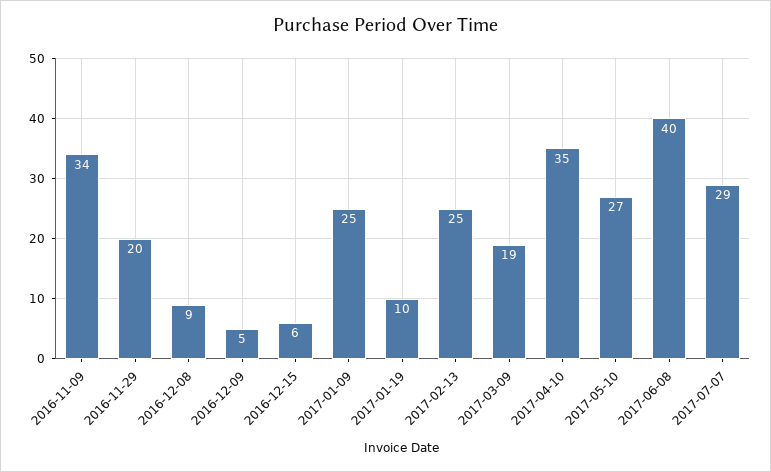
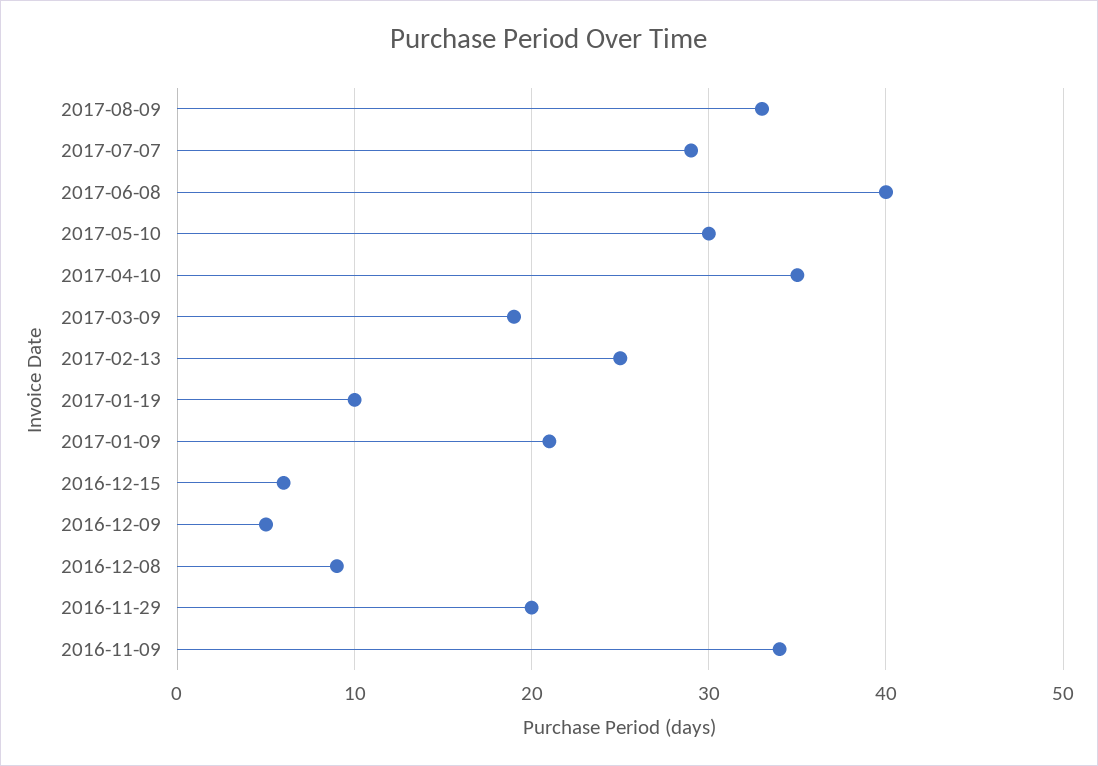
2017-01-09: 25 -> 21
2017-05-10: 27 -> 30
2017-08-09: none -> 33

